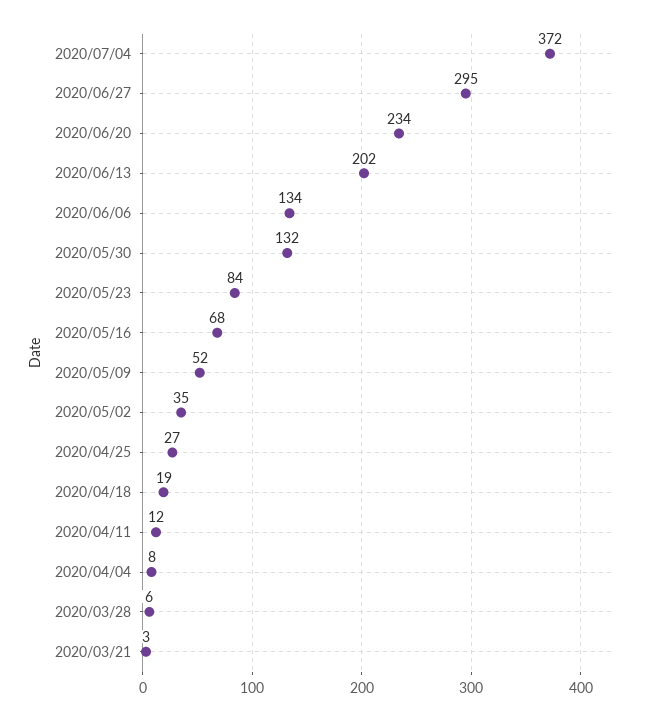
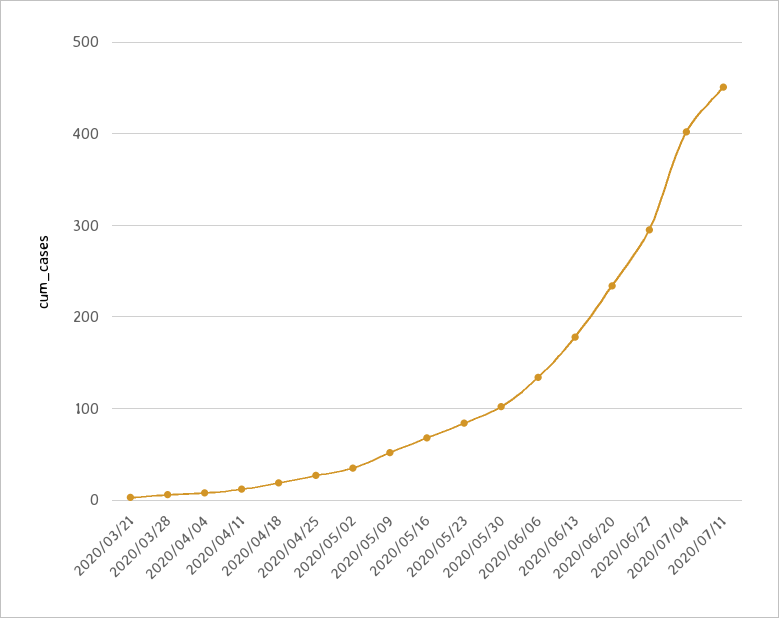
2020/07/04: 372 -> 400
2020/06/13: 202 -> 180
2020/05/30: 132 -> 100
2020/07/11: none -> 450

